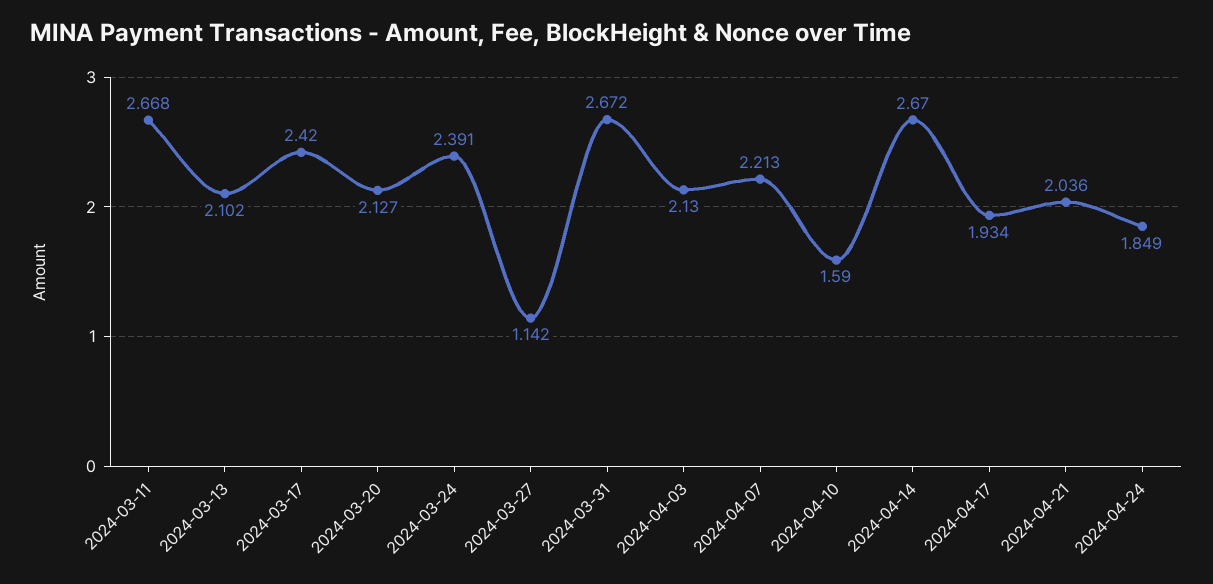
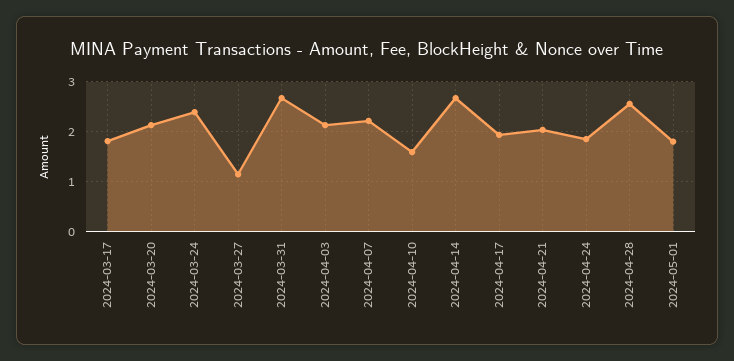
2024-03-11: 2.668 -> none
2024-03-13: 2.102 -> none
2024-03-17: 2.42 -> 1.8
2024-04-28: none -> 2.6
2024-05-01: none -> 1.8

